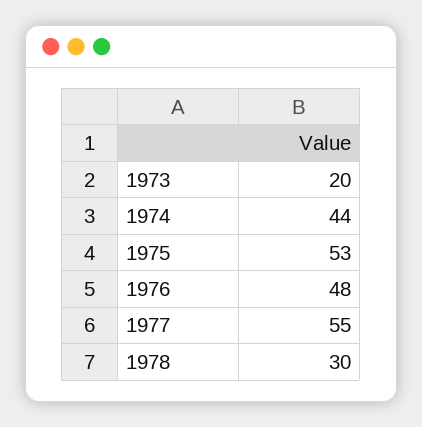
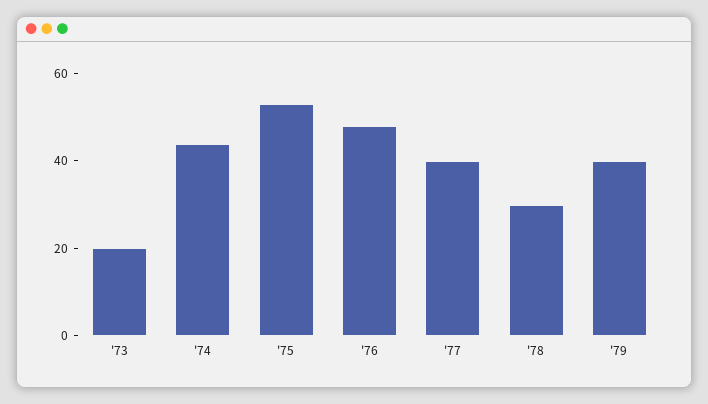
1977: 55 -> 40
'79: none -> 40

